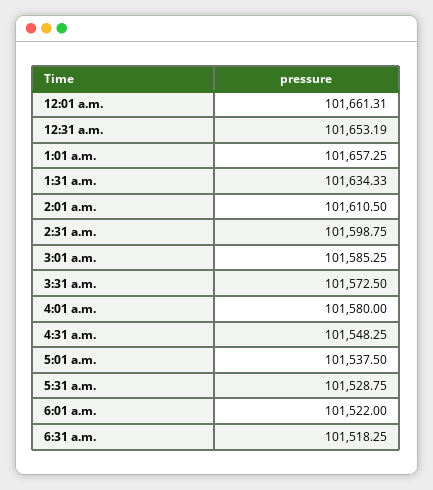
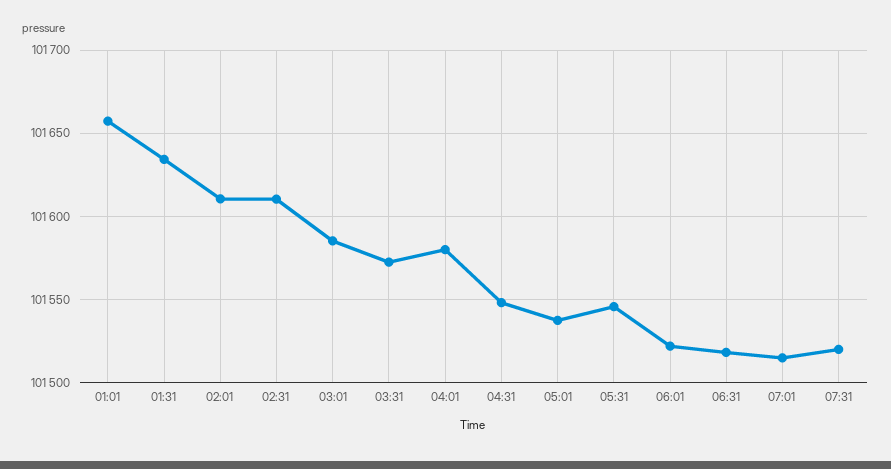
12:01 a.m.: 101661.31 -> none
12:31 a.m.: 101653.19 -> none
2:31 a.m.: 101598.75 -> 101610
5:31 a.m.: 101528.75 -> 101545
07:01: none -> 101515
07:31: none -> 101520

